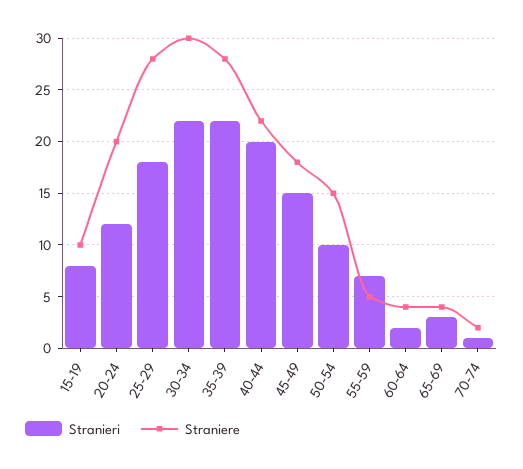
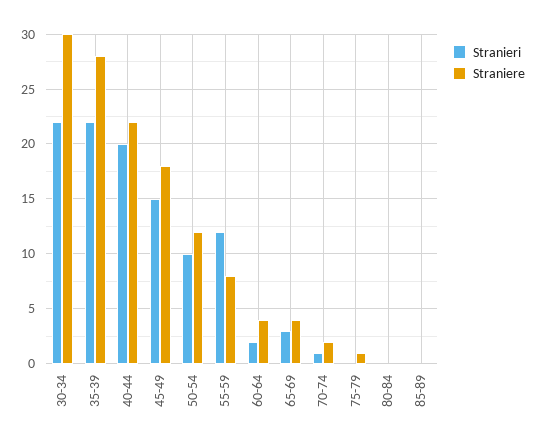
Stranieri, 15-19: 8 -> none
Straniere, 15-19: 10 -> none
Stranieri, 20-24: 12 -> none
Straniere, 20-24: 20 -> none
Stranieri, 25-29: 18 -> none
Straniere, 25-29: 28 -> none
Straniere, 50-54: 15 -> 12
Stranieri, 55-59: 7 -> 12
Straniere, 55-59: 5 -> 8
Stranieri, 75-79: none -> 0
Straniere, 75-79: none -> 1
Stranieri, 80-84: none -> 0
Straniere, 80-84: none -> 0
Stranieri, 85-89: none -> 0
Straniere, 85-89: none -> 0

